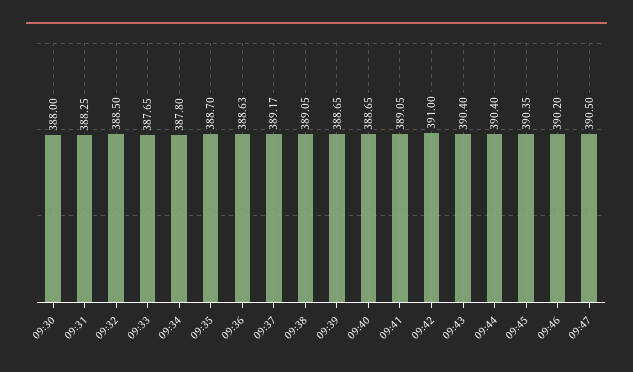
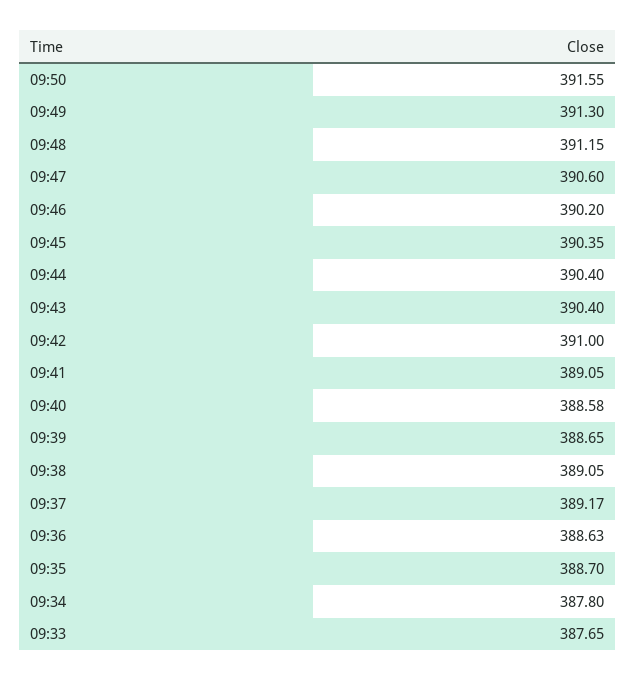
09:30: 388 -> none
09:31: 388.25 -> none
09:32: 388.5 -> none
09:40: 388.65 -> 388.58
09:47: 390.5 -> 390.6
09:50: none -> 391.55
09:49: none -> 391.3
09:48: none -> 391.15

